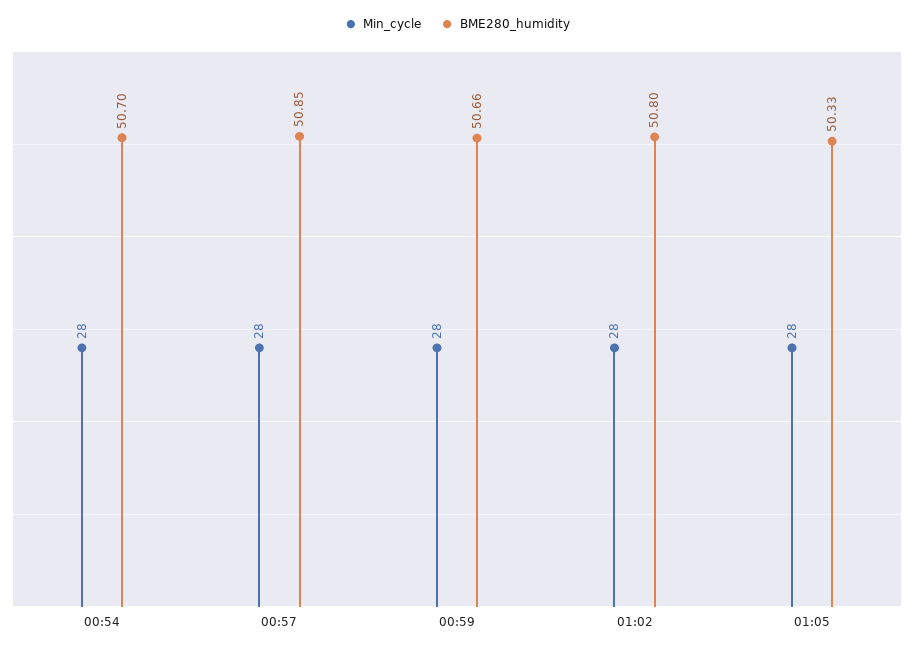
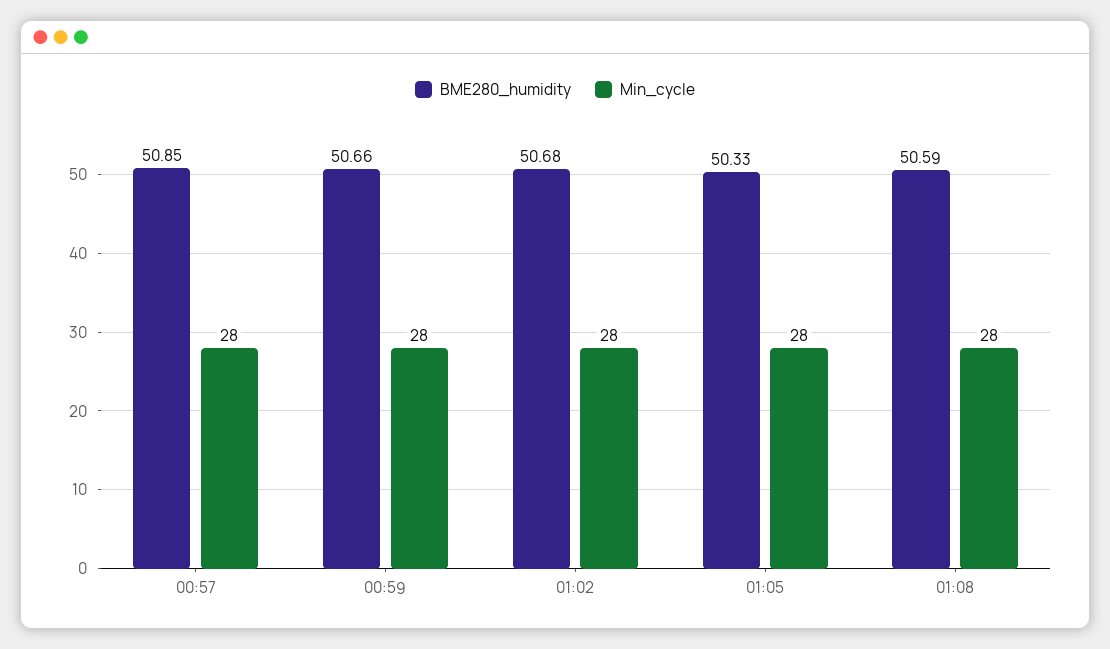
Min_cycle, 00:54: 28 -> none
BME280_humidity, 00:54: 50.7 -> none
BME280_humidity, 01:02: 50.8 -> 50.68
BME280_humidity, 01:08: none -> 50.59
Min_cycle, 01:08: none -> 28

